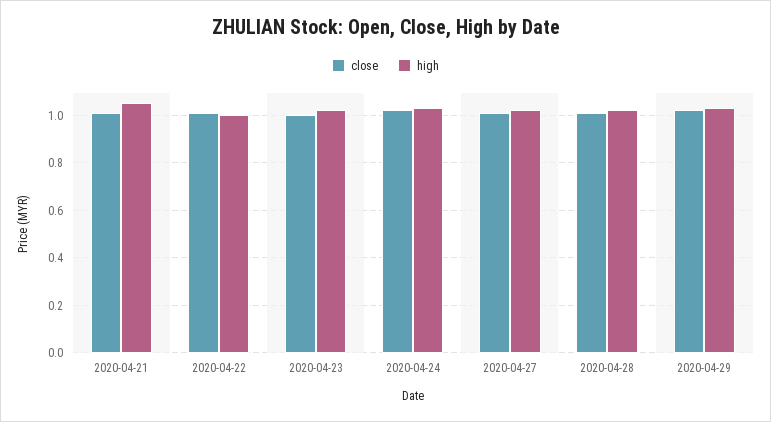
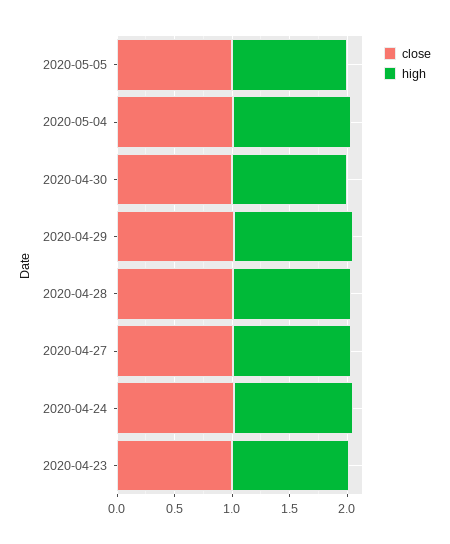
close, 2020-04-21: 1 -> none
high, 2020-04-21: 1.05 -> none
close, 2020-04-22: 1 -> none
high, 2020-04-22: 1 -> none
close, 2020-05-05: none -> 1
high, 2020-05-05: none -> 1
close, 2020-05-04: none -> 1
high, 2020-05-04: none -> 1
close, 2020-04-30: none -> 1
high, 2020-04-30: none -> 1

